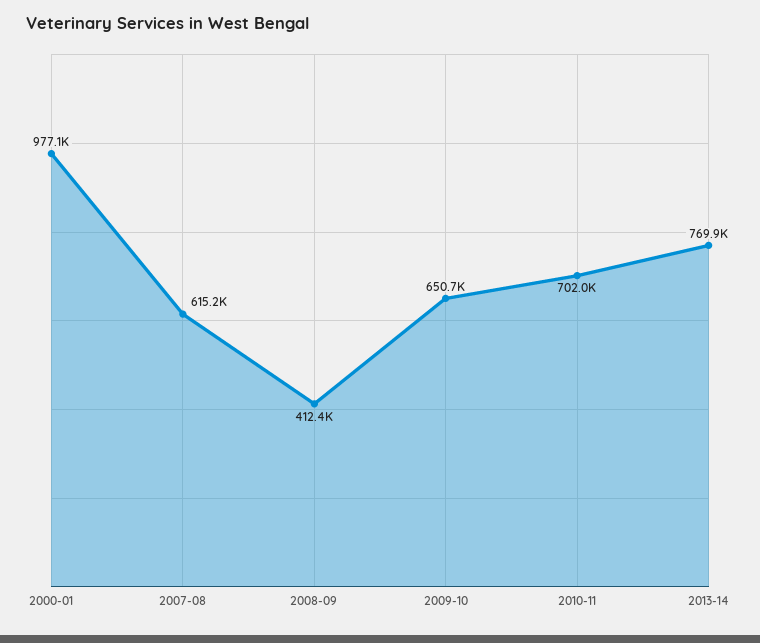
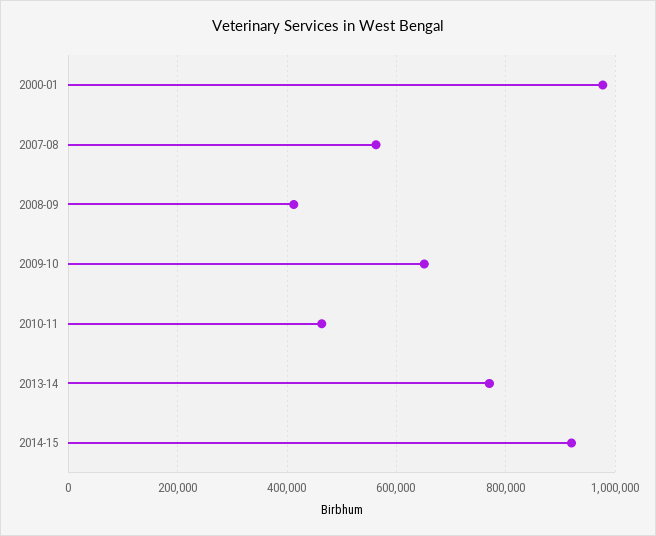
2007-08: 615200 -> 560000
2010-11: 702000 -> 460000
2014-15: none -> 920000

